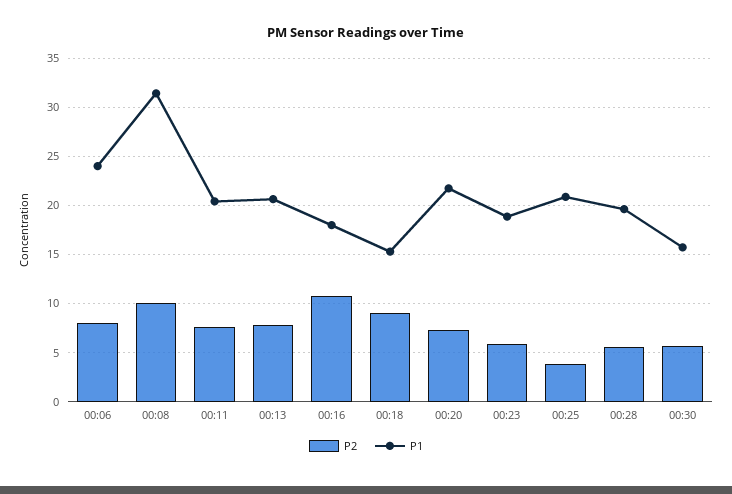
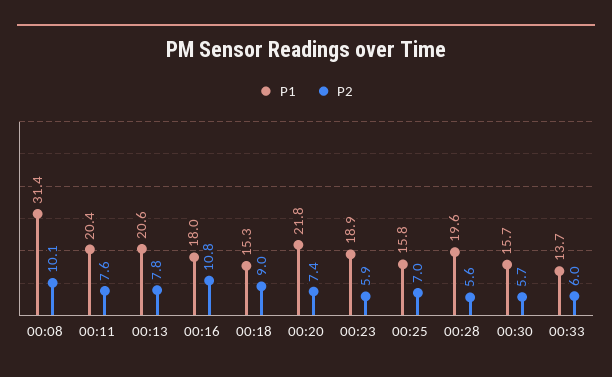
P2, 00:06: 8 -> none
P1, 00:06: 24 -> none
P2, 00:25: 4 -> 7
P1, 00:25: 21 -> 15.8
P1, 00:33: none -> 13.7
P2, 00:33: none -> 6

